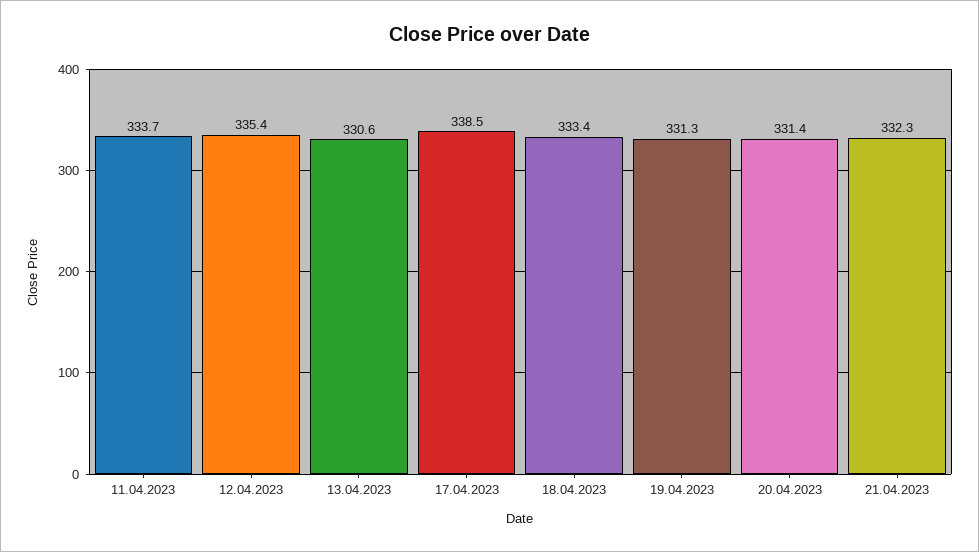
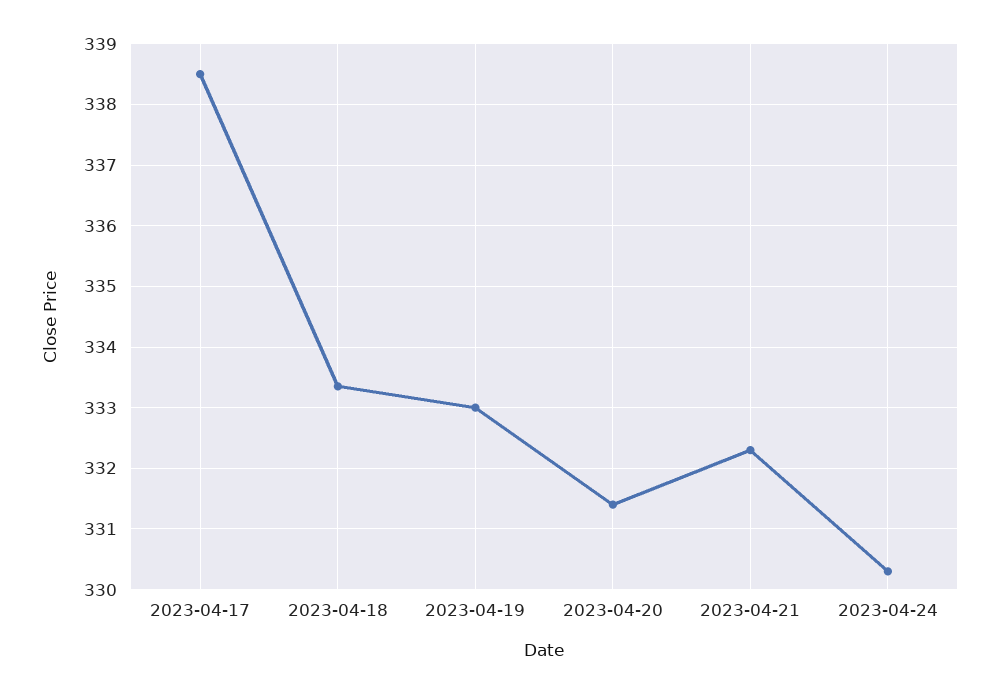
11.04.2023: 333.7 -> none
12.04.2023: 335.4 -> none
13.04.2023: 330.6 -> none
19.04.2023: 331.3 -> 333
2023-04-24: none -> 330.3

